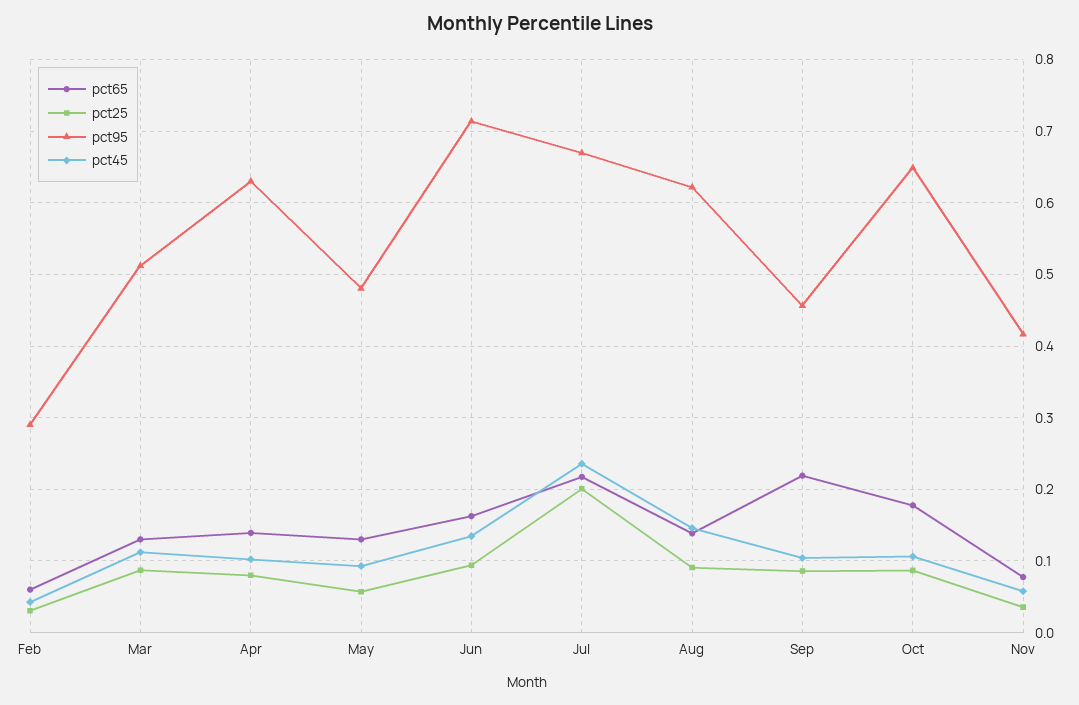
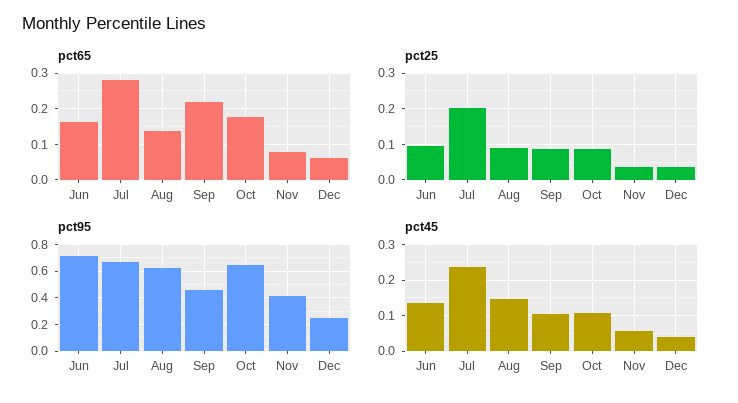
pct65, Feb: 0.06 -> none
pct25, Feb: 0.03 -> none
pct95, Feb: 0.29 -> none
pct45, Feb: 0.04 -> none
pct65, Mar: 0.13 -> none
pct25, Mar: 0.09 -> none
pct95, Mar: 0.51 -> none
pct45, Mar: 0.11 -> none
pct65, Apr: 0.14 -> none
pct25, Apr: 0.08 -> none
pct95, Apr: 0.63 -> none
pct45, Apr: 0.1 -> none
pct65, May: 0.13 -> none
pct25, May: 0.06 -> none
pct95, May: 0.48 -> none
pct45, May: 0.09 -> none
pct65, Jul: 0.22 -> 0.28
pct65, Dec: none -> 0.06
pct25, Dec: none -> 0.04
pct95, Dec: none -> 0.25
pct45, Dec: none -> 0.04

